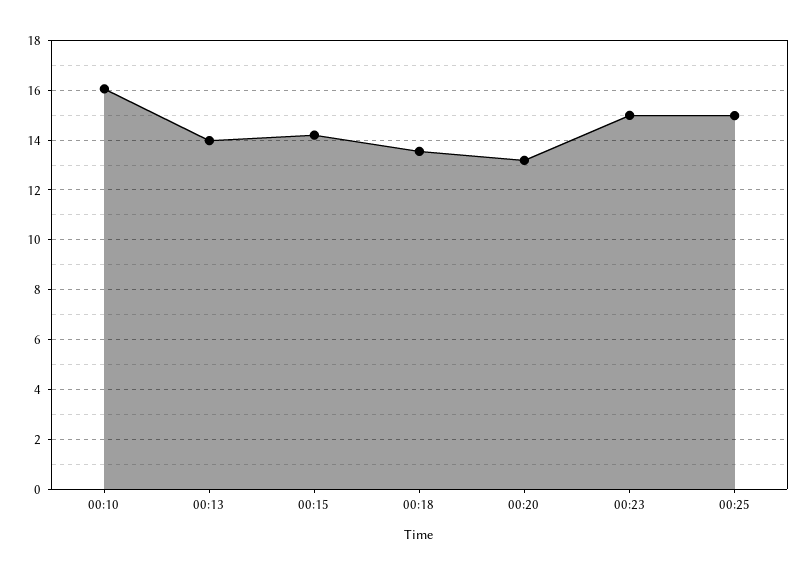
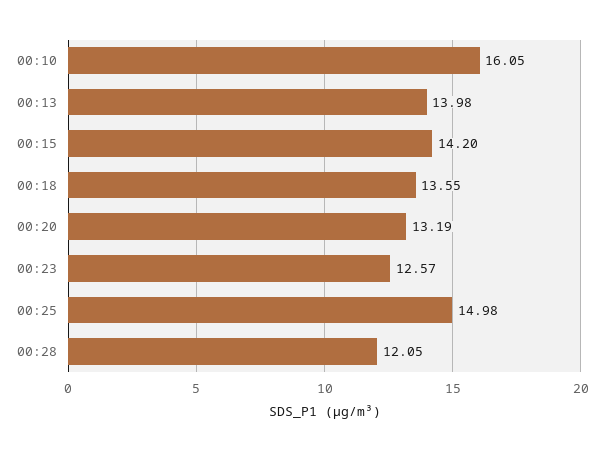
00:23: 15 -> 12.57
00:28: none -> 12.05

